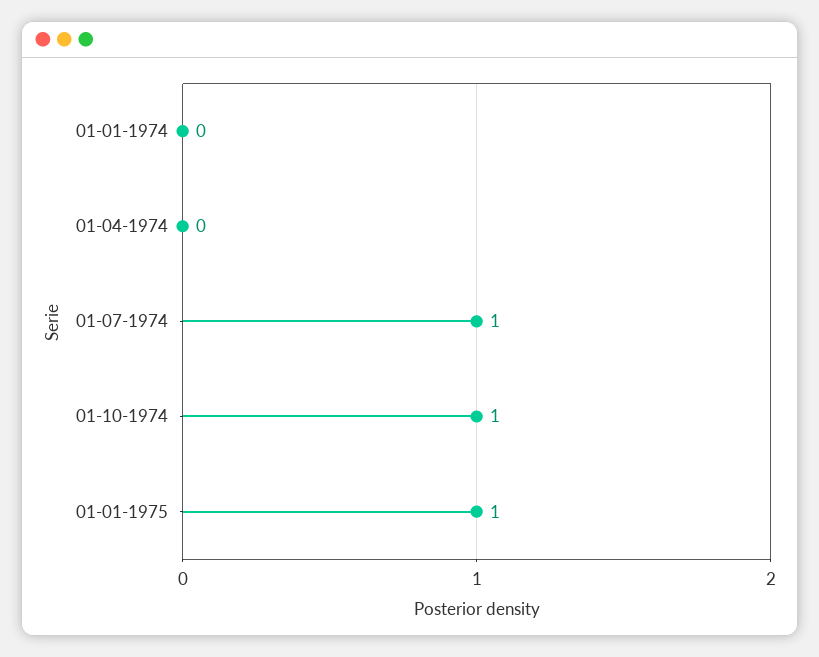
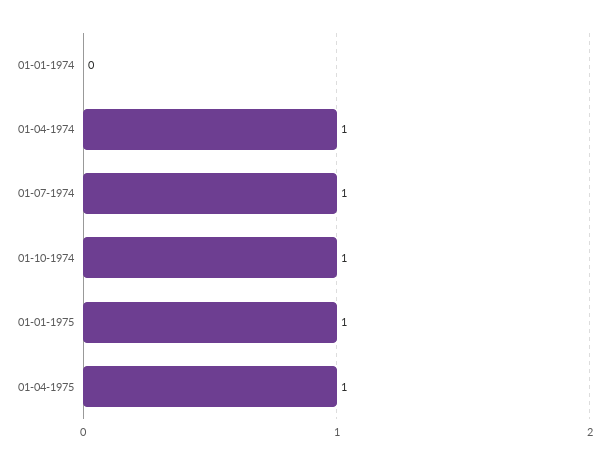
01-04-1974: 0 -> 1
01-04-1975: none -> 1

